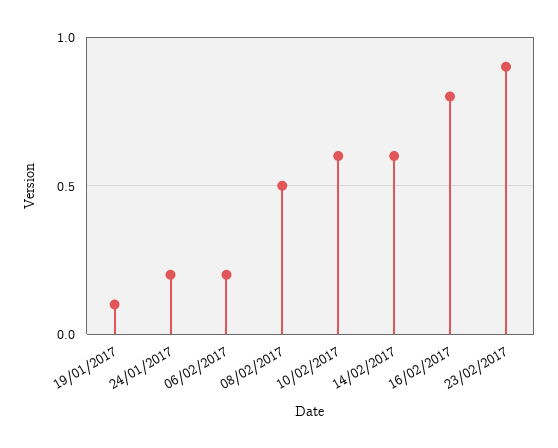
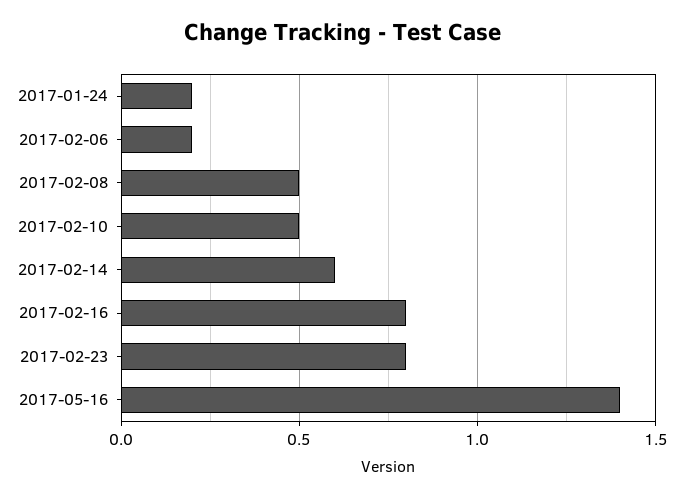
19/01/2017: 0.1 -> none
10/02/2017: 0.6 -> 0.5
23/02/2017: 0.9 -> 0.8
2017-05-16: none -> 1.4

